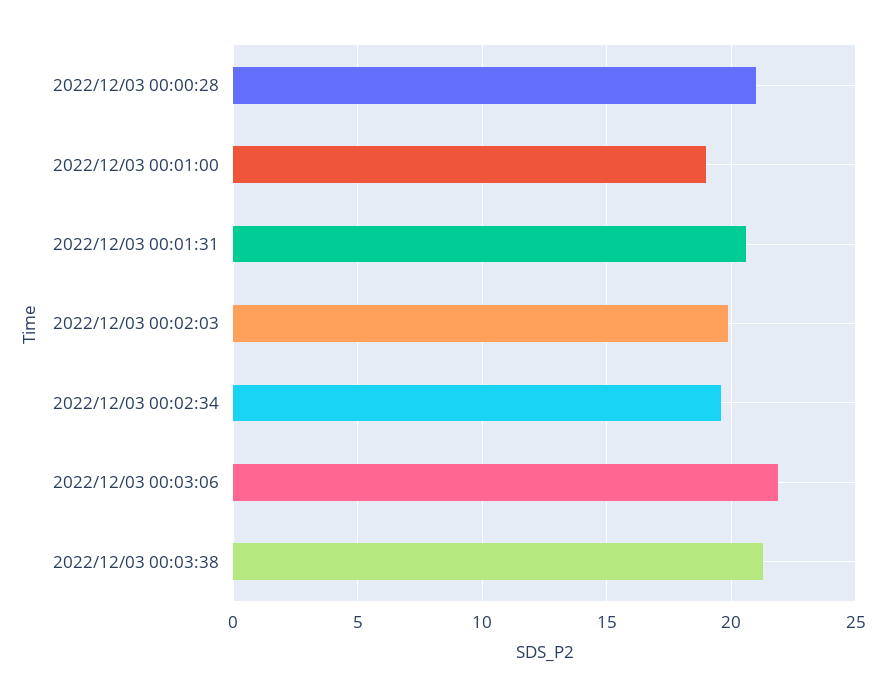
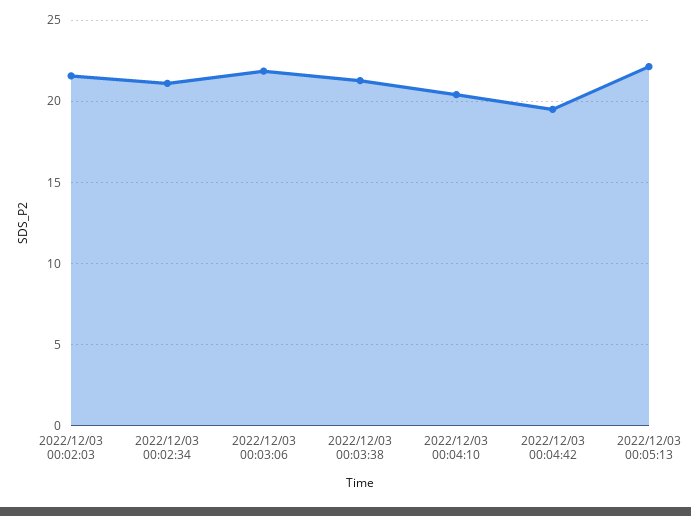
2022/12/03 00:00:28: 21 -> none
2022/12/03 00:01:00: 19 -> none
2022/12/03 00:01:31: 20.5 -> none
2022/12/03 00:02:03: 20 -> 21.5
2022/12/03 00:02:34: 19.5 -> 21
2022/12/03 00:04:10: none -> 20.5
2022/12/03 00:04:42: none -> 19.5
2022/12/03 00:05:13: none -> 22

